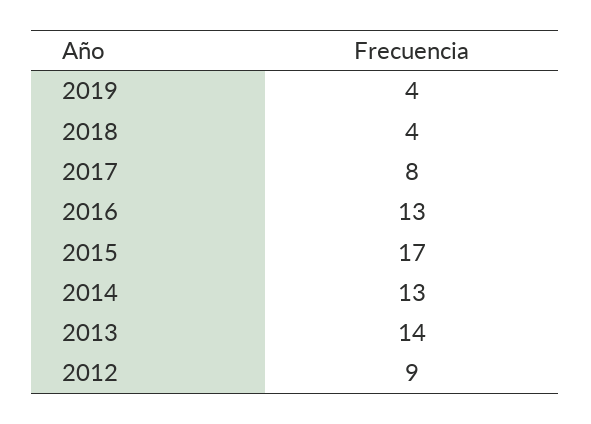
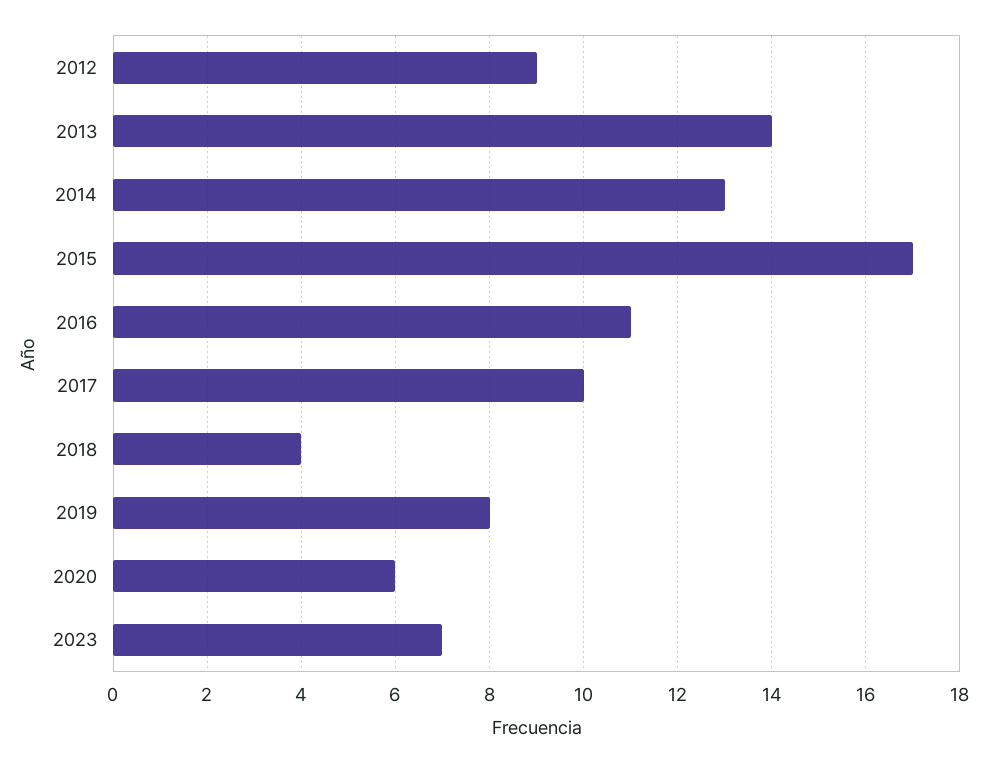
2019: 4 -> 8
2017: 8 -> 10
2016: 13 -> 11
2020: none -> 6
2023: none -> 7

